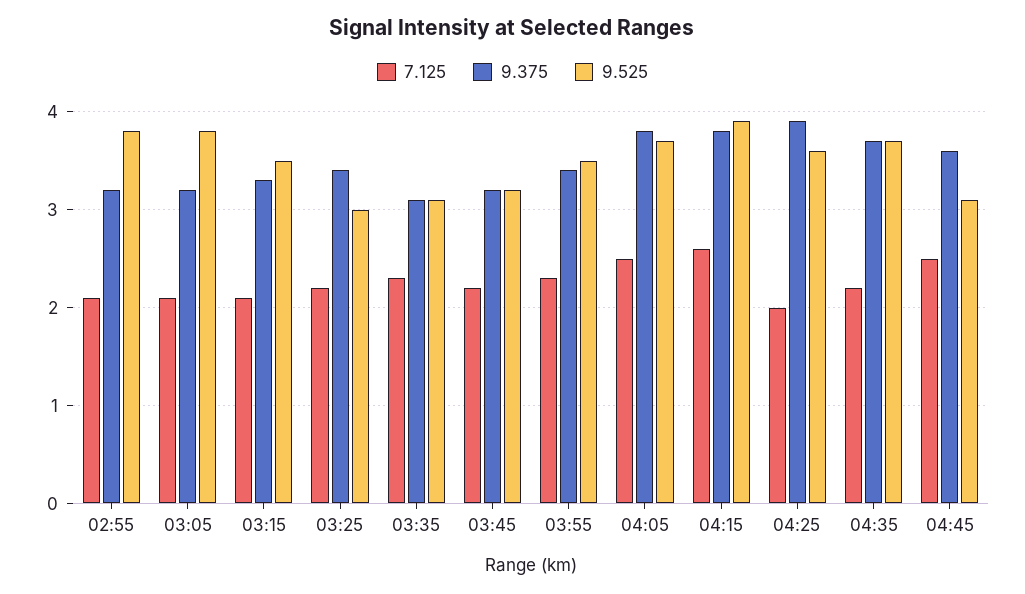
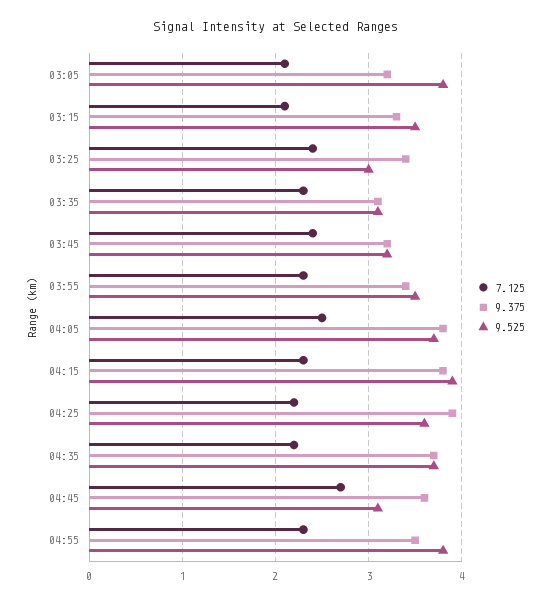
7.125, 02:55: 2.1 -> none
9.375, 02:55: 3.2 -> none
9.525, 02:55: 3.8 -> none
7.125, 03:25: 2.2 -> 2.4
7.125, 03:45: 2.2 -> 2.4
7.125, 04:15: 2.6 -> 2.3
7.125, 04:25: 2 -> 2.2
7.125, 04:45: 2.5 -> 2.7
7.125, 04:55: none -> 2.3
9.375, 04:55: none -> 3.5
9.525, 04:55: none -> 3.8

